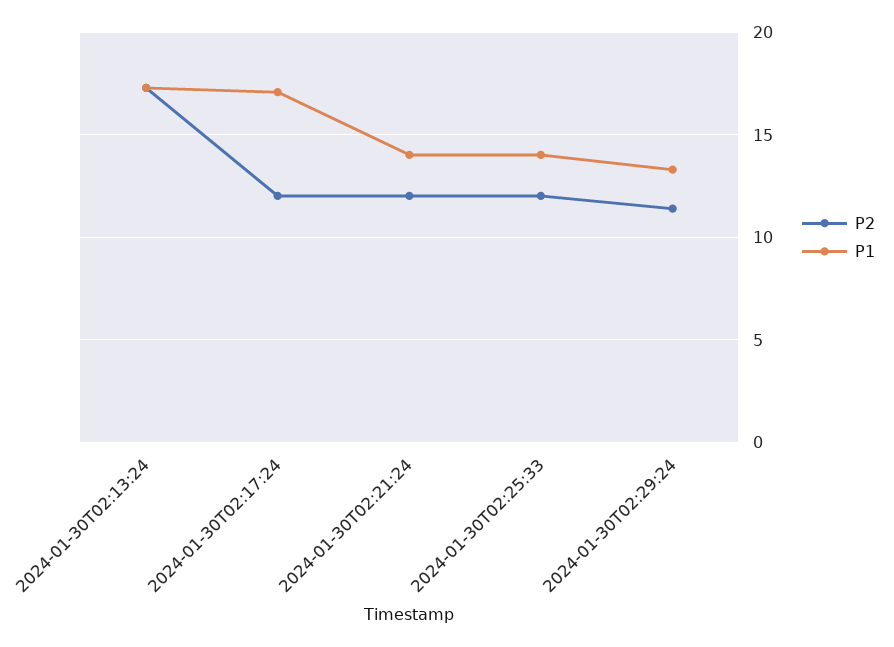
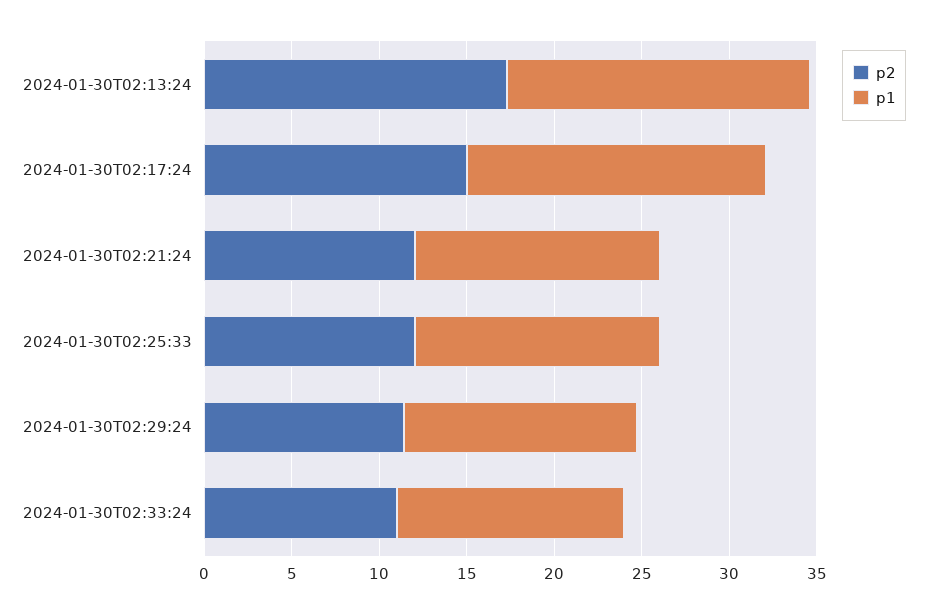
P2, 2024-01-30T02:17:24: 12 -> 15
P2, 2024-01-30T02:33:24: none -> 11
P1, 2024-01-30T02:33:24: none -> 13

